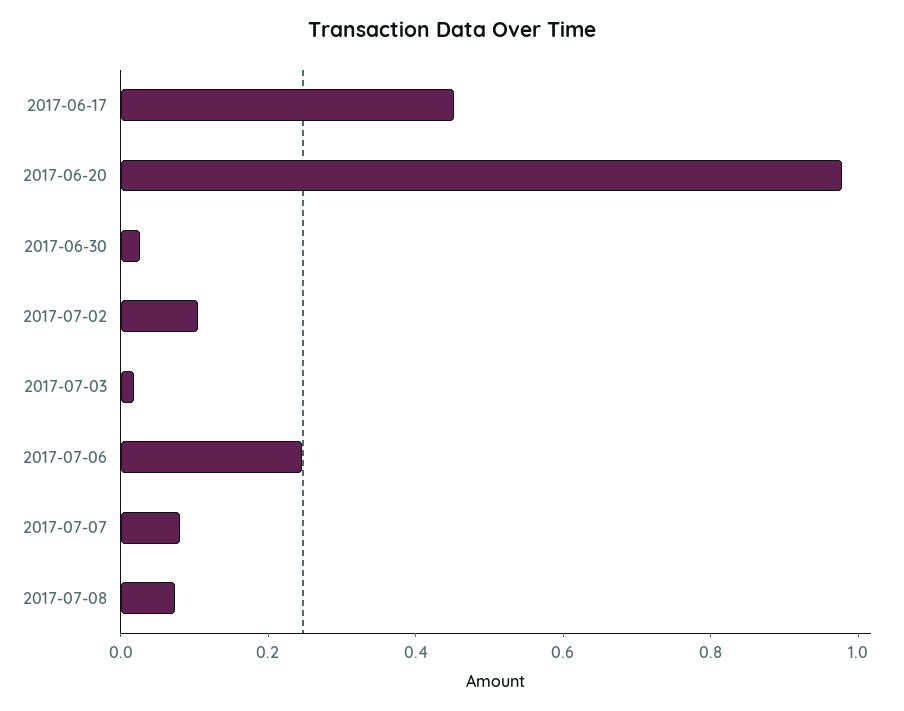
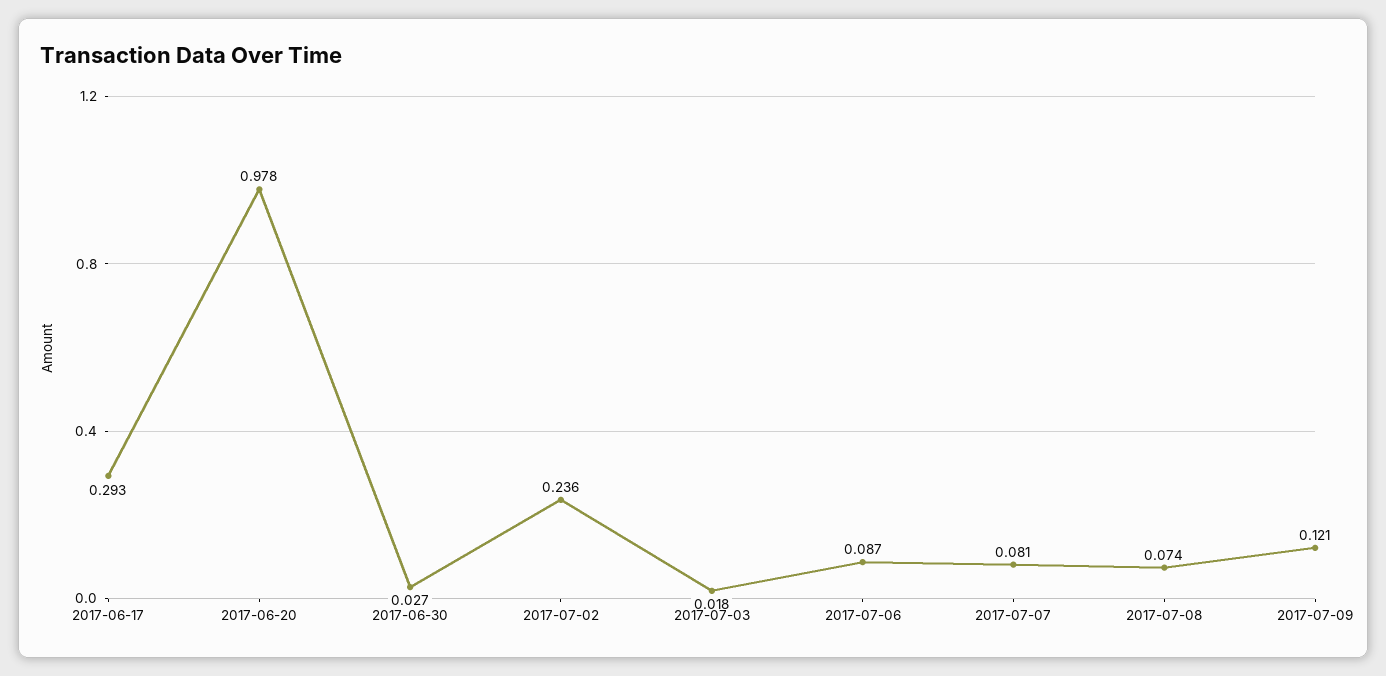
2017-06-17: 0.45 -> 0.293
2017-07-02: 0.1 -> 0.236
2017-07-06: 0.25 -> 0.087
2017-07-09: none -> 0.121

